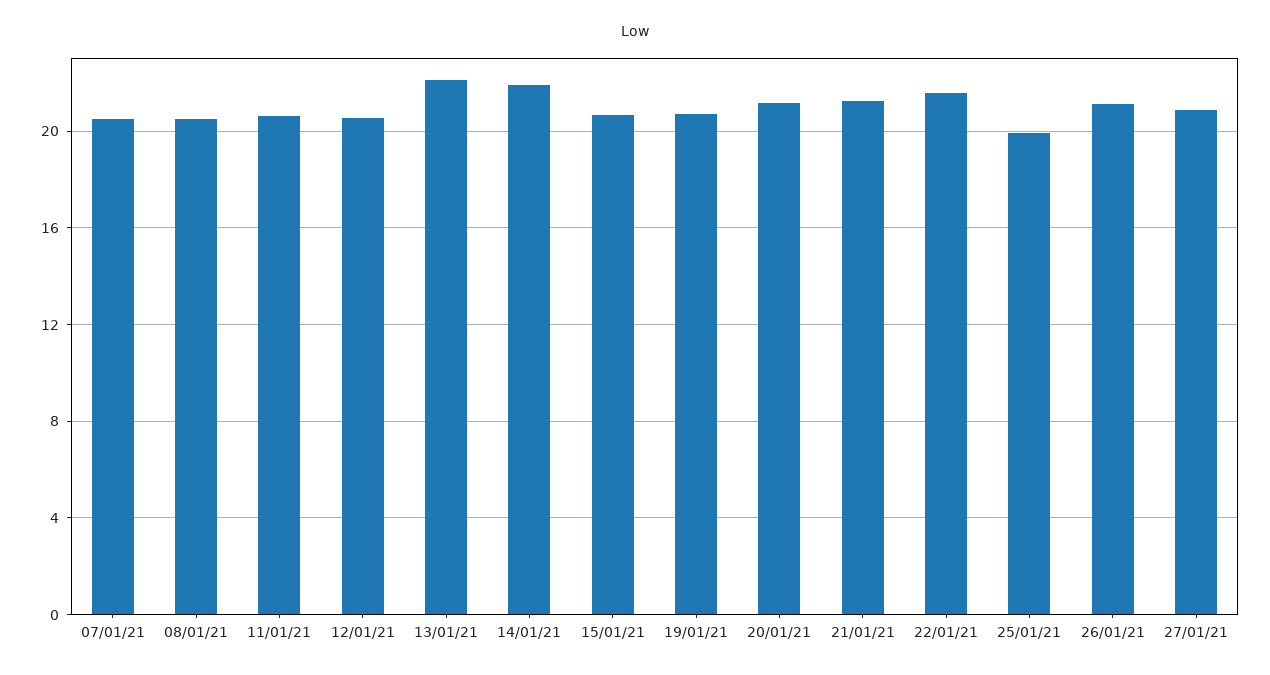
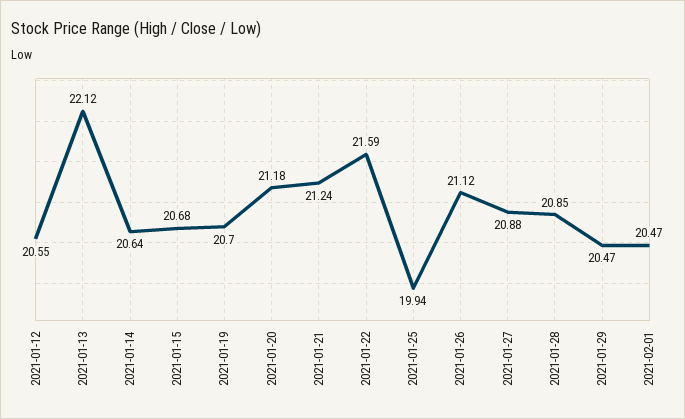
07/01/21: 20.5 -> none
08/01/21: 20.5 -> none
11/01/21: 20.5 -> none
14/01/21: 22 -> 20.64
2021-01-28: none -> 20.85
2021-01-29: none -> 20.47
2021-02-01: none -> 20.47

